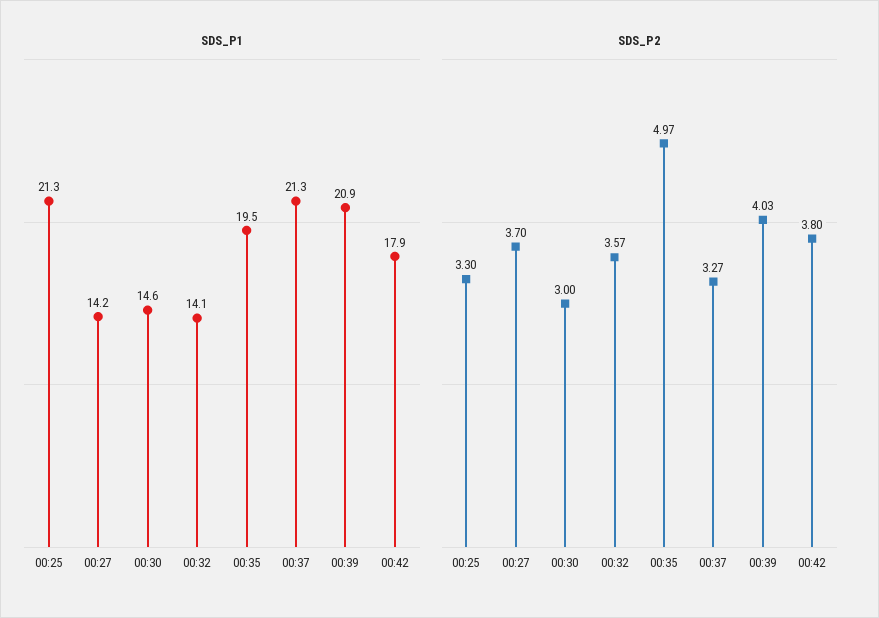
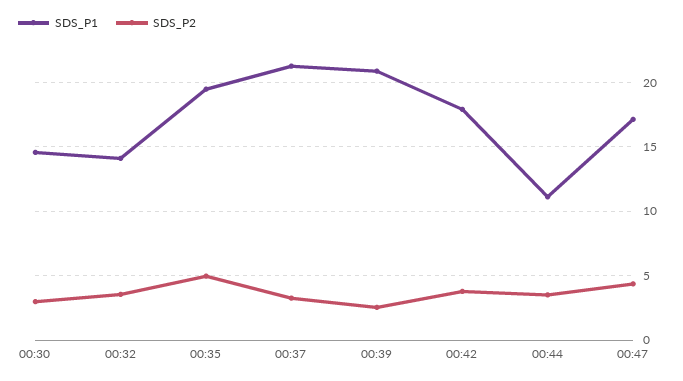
SDS_P1, 00:25: 21.3 -> none
SDS_P1, 00:27: 14.2 -> none
SDS_P2, 00:25: 3.3 -> none
SDS_P2, 00:27: 3.7 -> none
SDS_P2, 00:39: 4.03 -> 2.5
SDS_P1, 00:44: none -> 11
SDS_P2, 00:44: none -> 3.5
SDS_P1, 00:47: none -> 17
SDS_P2, 00:47: none -> 4.5

